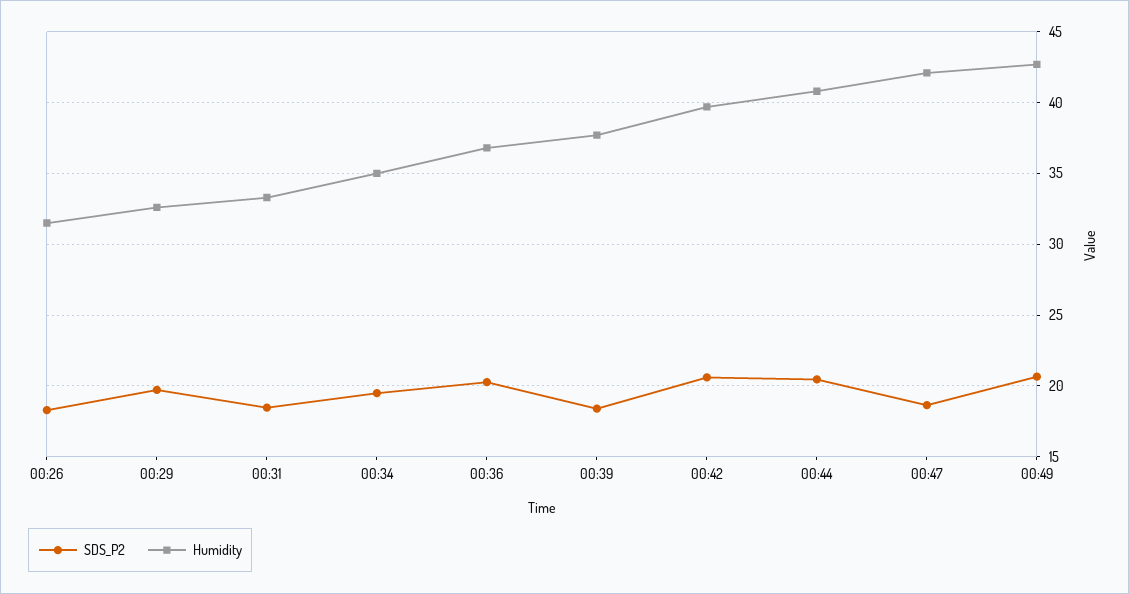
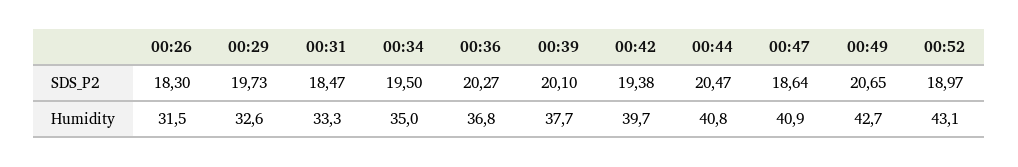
SDS_P2, 00:39: 18.5 -> 20.1
SDS_P2, 00:42: 20.5 -> 19.38
Humidity, 00:47: 42 -> 40.9
SDS_P2, 00:52: none -> 18.97
Humidity, 00:52: none -> 43.1

